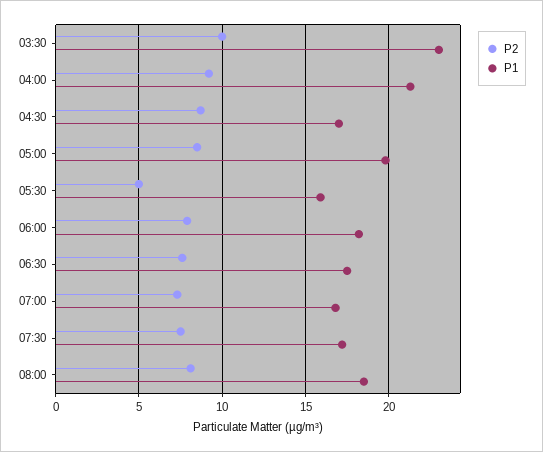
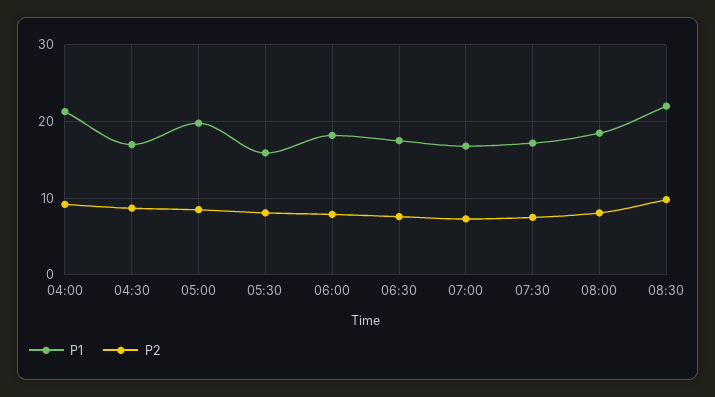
P2, 03:30: 10 -> none
P1, 03:30: 23 -> none
P2, 05:30: 5 -> 8
P1, 08:30: none -> 22
P2, 08:30: none -> 10

